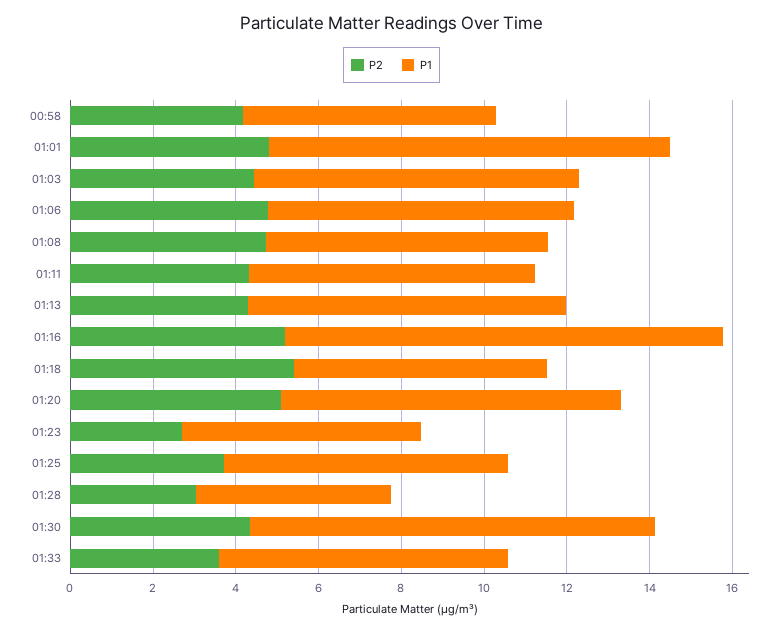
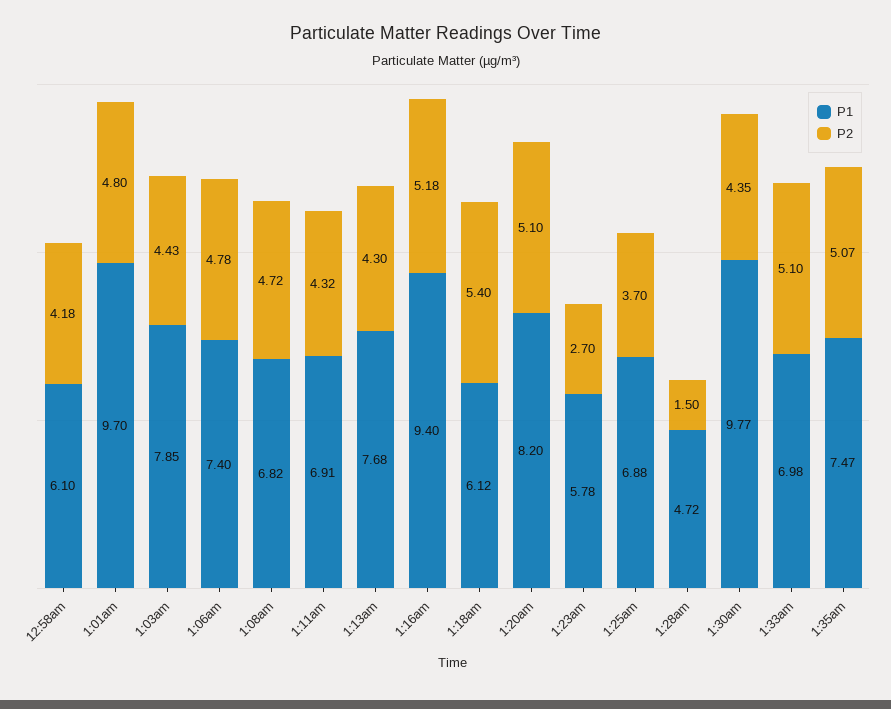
P1, 01:16: 10.5 -> 9.4
P2, 01:28: 3 -> 1.5
P2, 01:33: 3.5 -> 5.1
P1, 1:35am: none -> 7.47
P2, 1:35am: none -> 5.07

